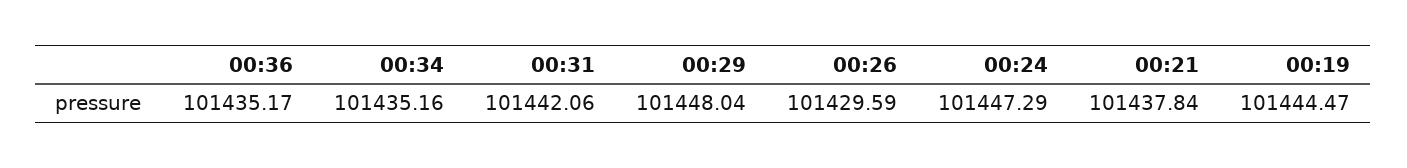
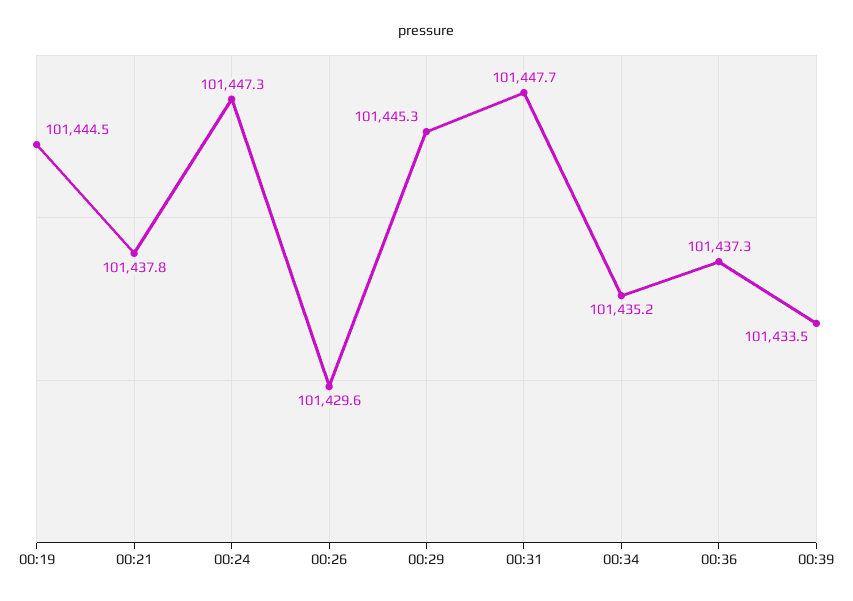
00:36: 101435.17 -> 101437.3
00:31: 101442.06 -> 101447.7
00:29: 101448.04 -> 101445.3
00:39: none -> 101433.5

